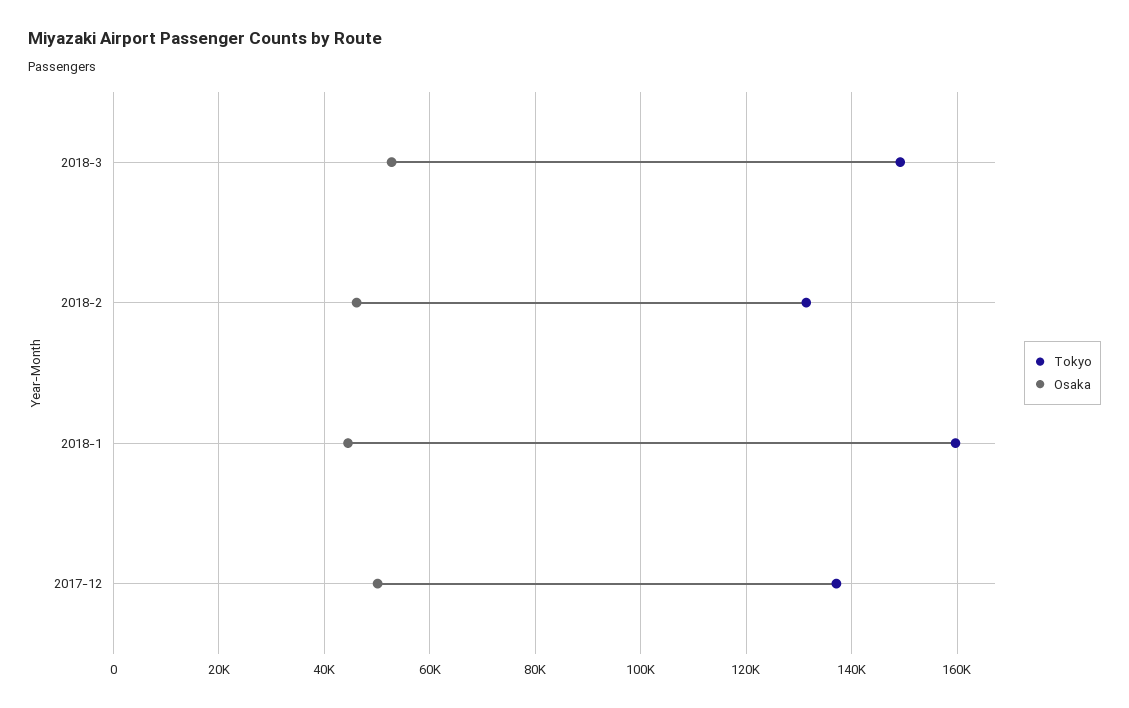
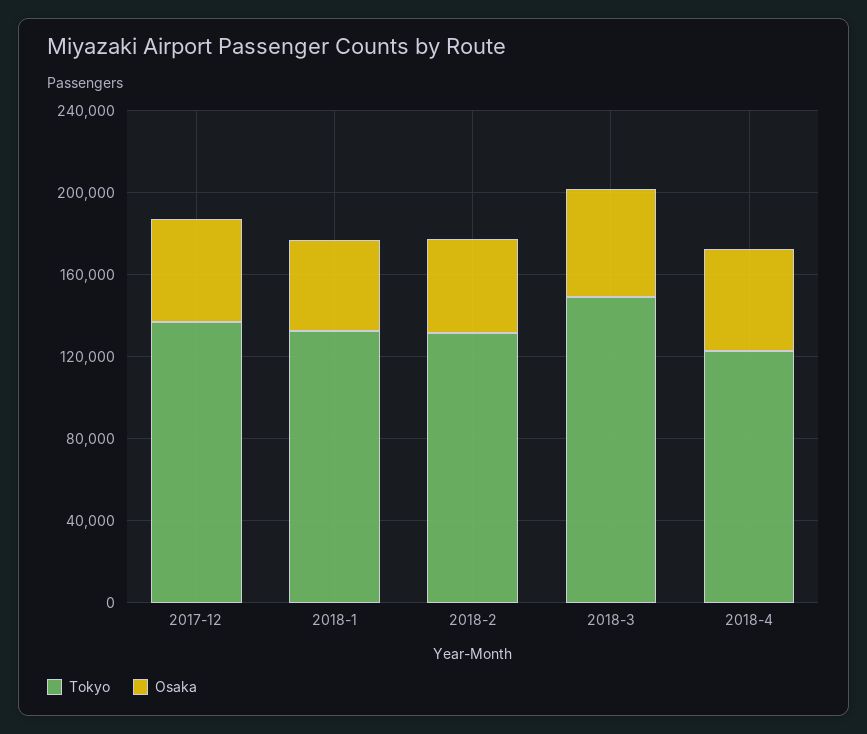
Tokyo, 2018-1: 160000 -> 130000
Tokyo, 2018-4: none -> 120000
Osaka, 2018-4: none -> 50000

